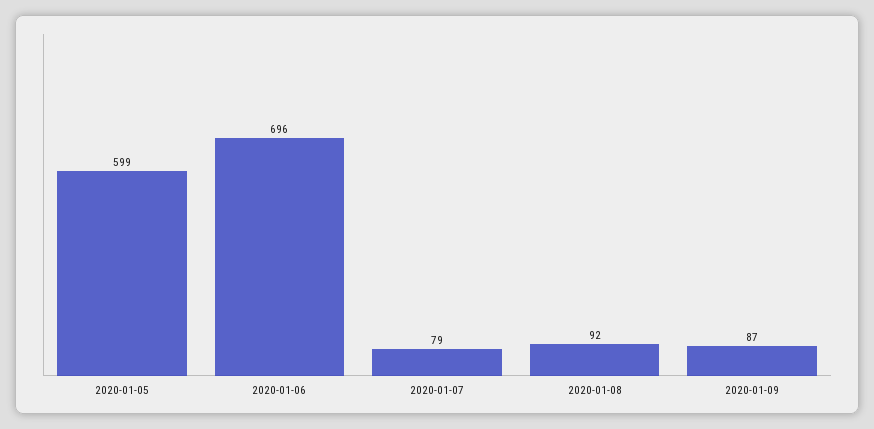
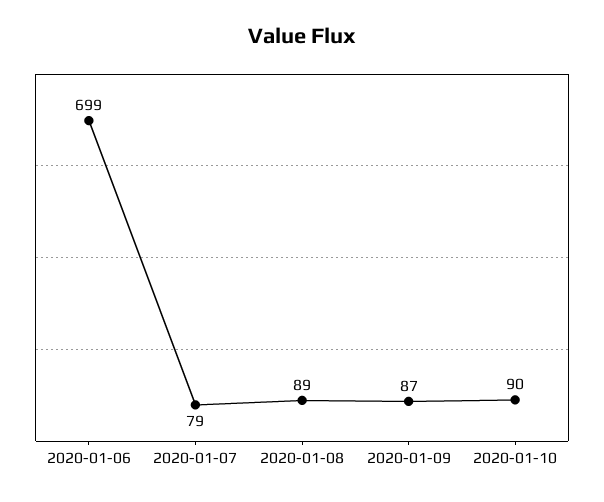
2020-01-05: 599 -> none
2020-01-06: 696 -> 699
2020-01-08: 92 -> 89
2020-01-10: none -> 90

